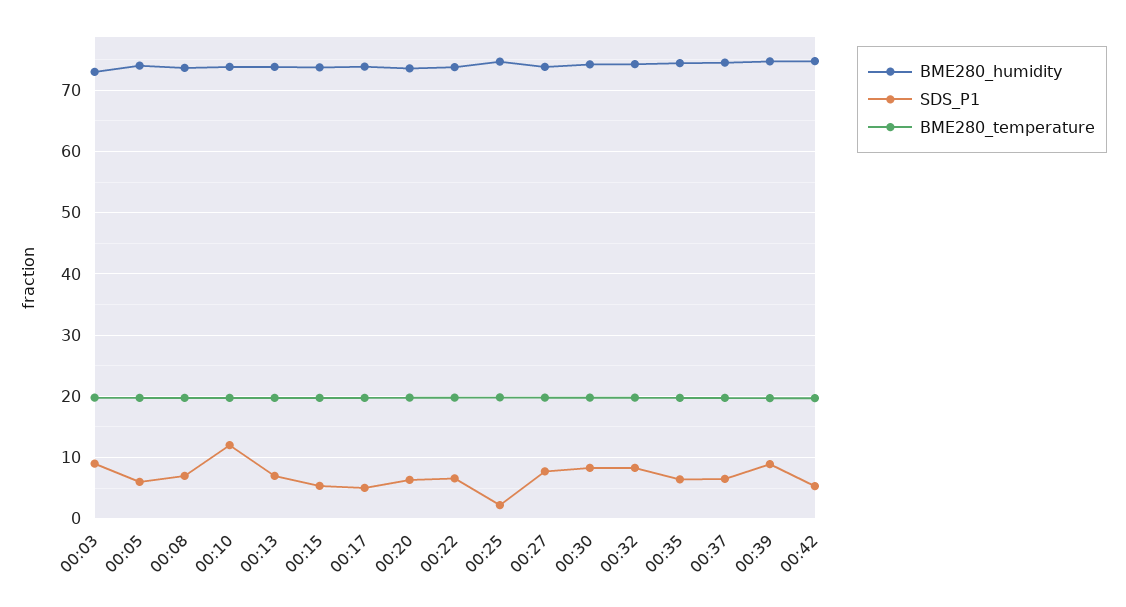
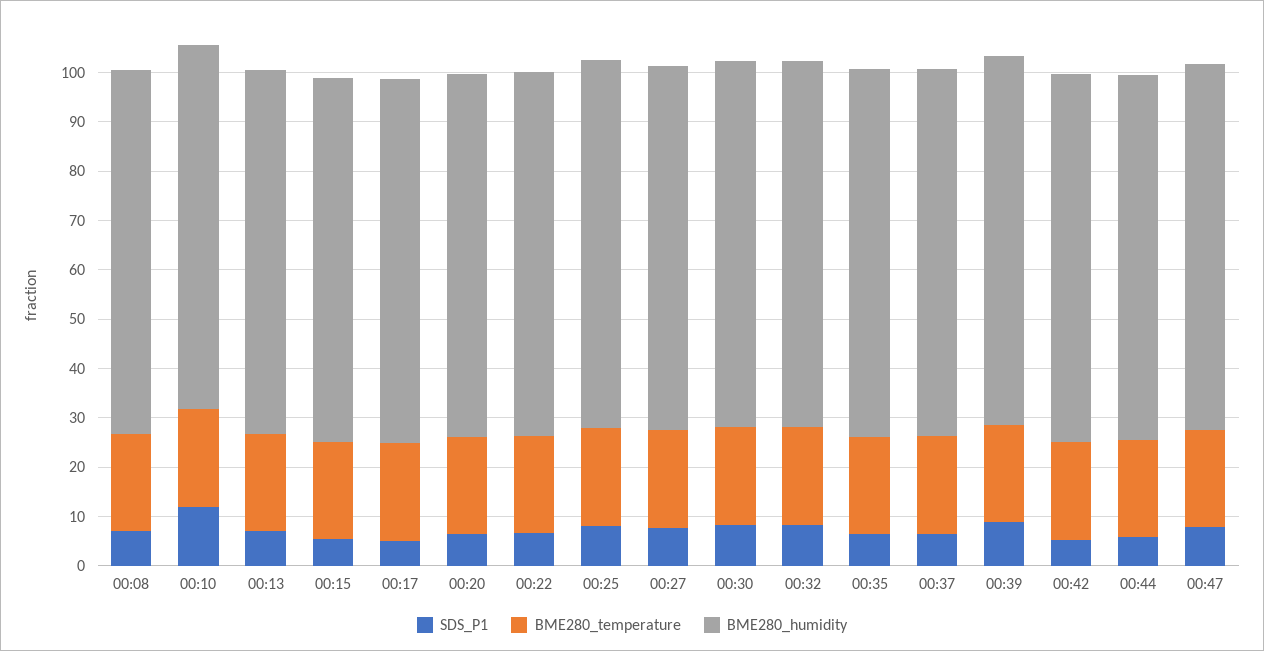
BME280_humidity, 00:03: 73 -> none
SDS_P1, 00:03: 9 -> none
BME280_temperature, 00:03: 20 -> none
BME280_humidity, 00:05: 74 -> none
SDS_P1, 00:05: 6 -> none
BME280_temperature, 00:05: 20 -> none
SDS_P1, 00:25: 2 -> 8
SDS_P1, 00:44: none -> 6
BME280_temperature, 00:44: none -> 20
BME280_humidity, 00:44: none -> 74
SDS_P1, 00:47: none -> 8
BME280_temperature, 00:47: none -> 20
BME280_humidity, 00:47: none -> 74

